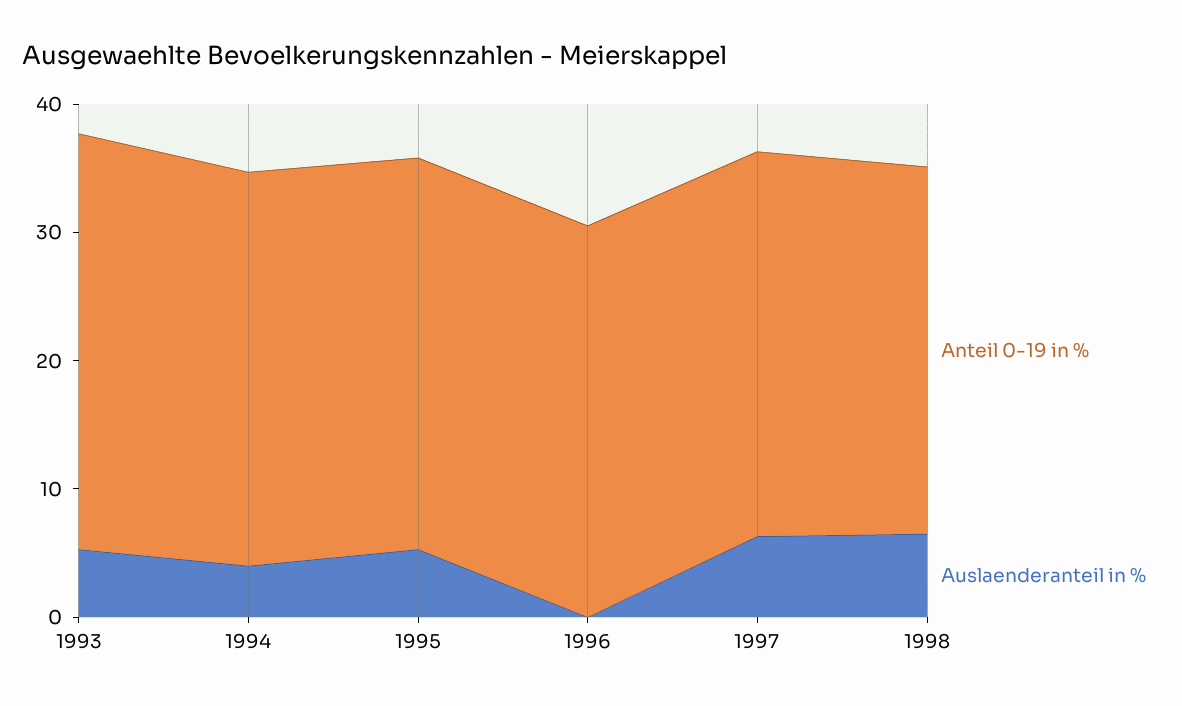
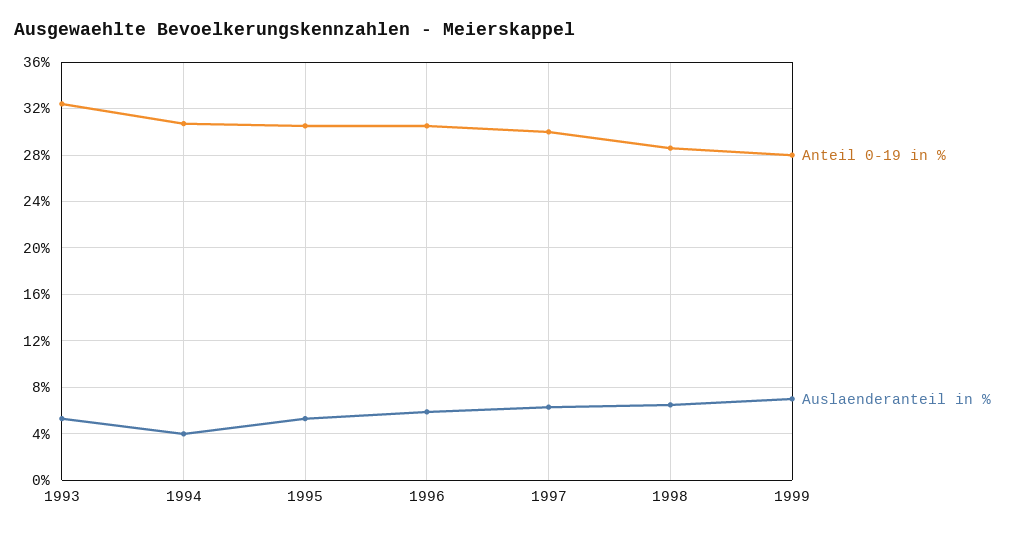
Auslaenderanteil in %, 1996: 0 -> 6
Anteil 0-19 in %, 1999: none -> 28
Auslaenderanteil in %, 1999: none -> 7

